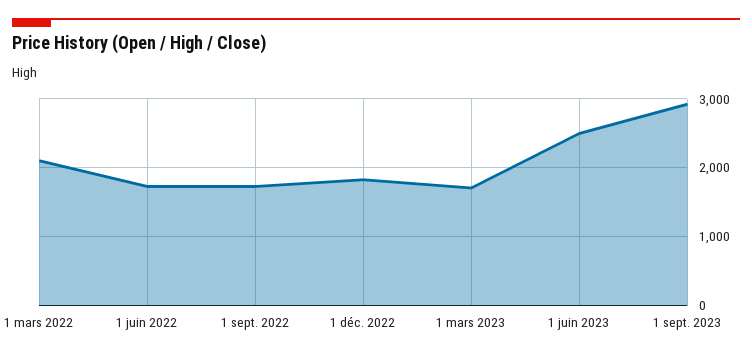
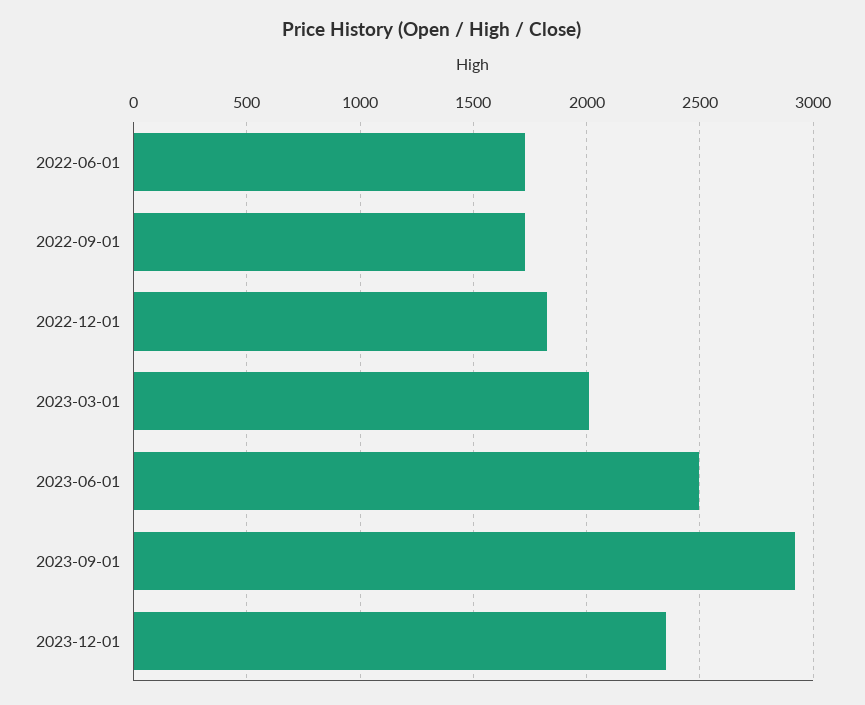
1 mars 2022: 2100 -> none
1 mars 2023: 1700 -> 2000
2023-12-01: none -> 2350

